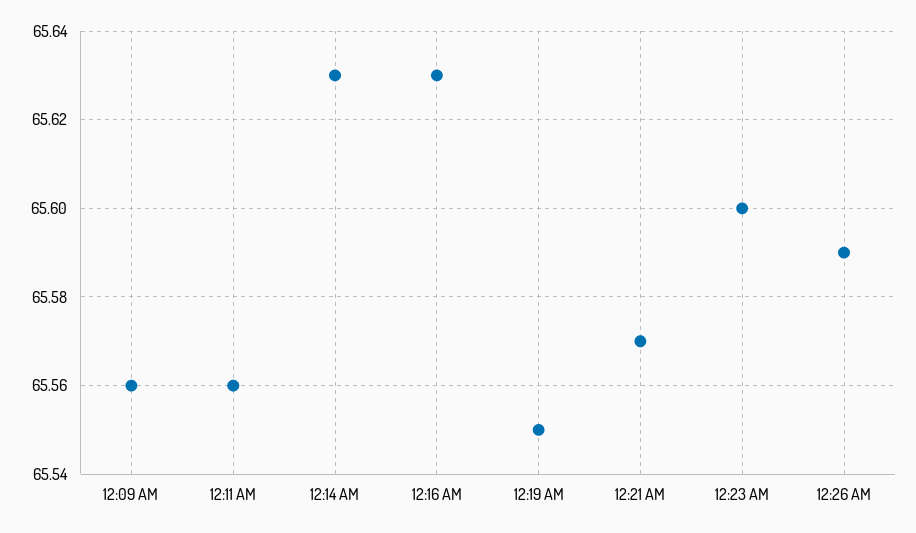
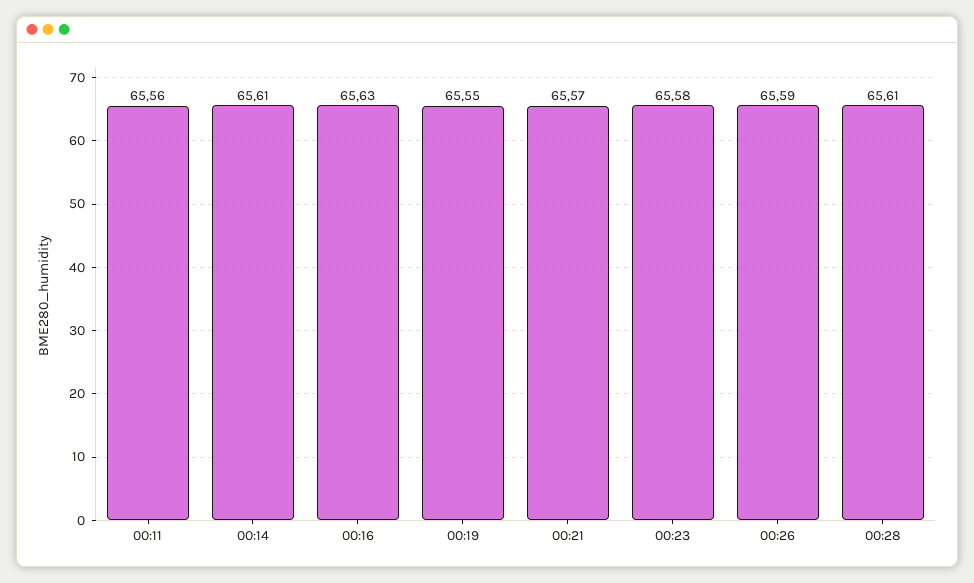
12:09 AM: 65.56 -> none
12:14 AM: 65.63 -> 65.61
12:23 AM: 65.6 -> 65.58
00:28: none -> 65.61

